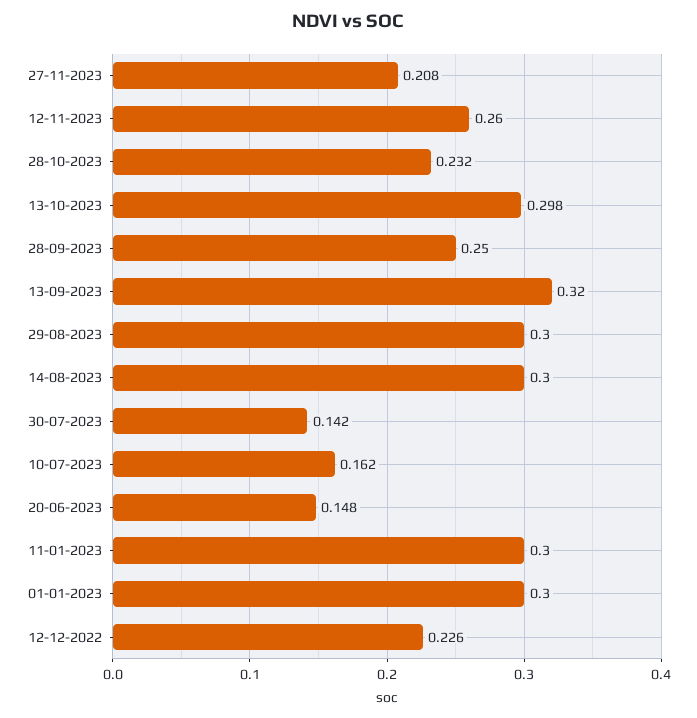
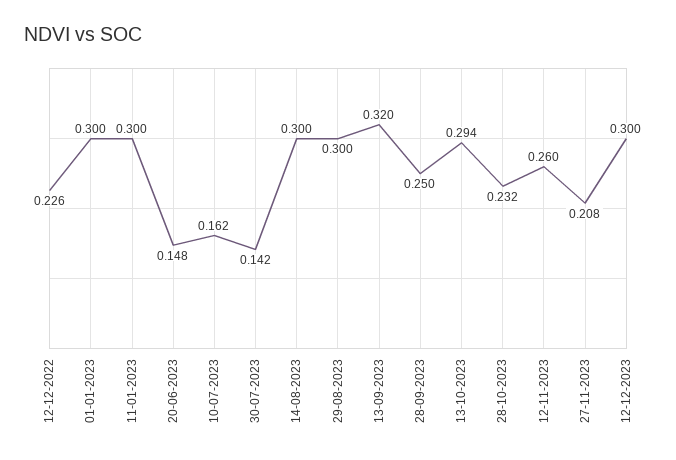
13-10-2023: 0.298 -> 0.294
12-12-2023: none -> 0.3

